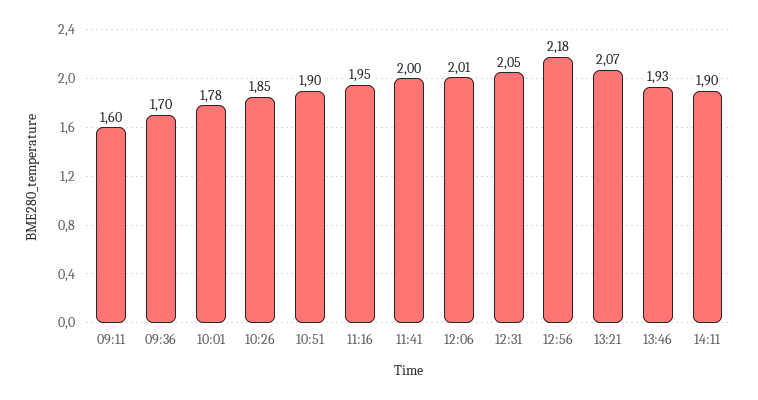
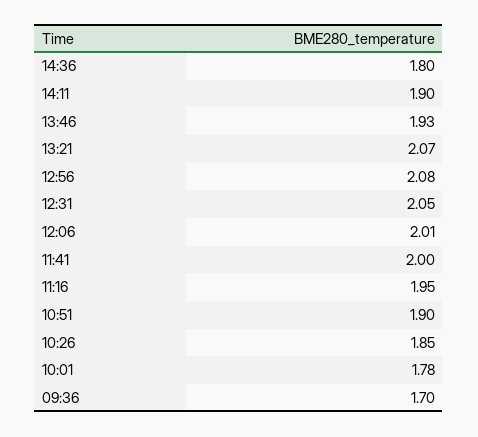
09:11: 1.6 -> none
12:56: 2.18 -> 2.08
14:36: none -> 1.8

